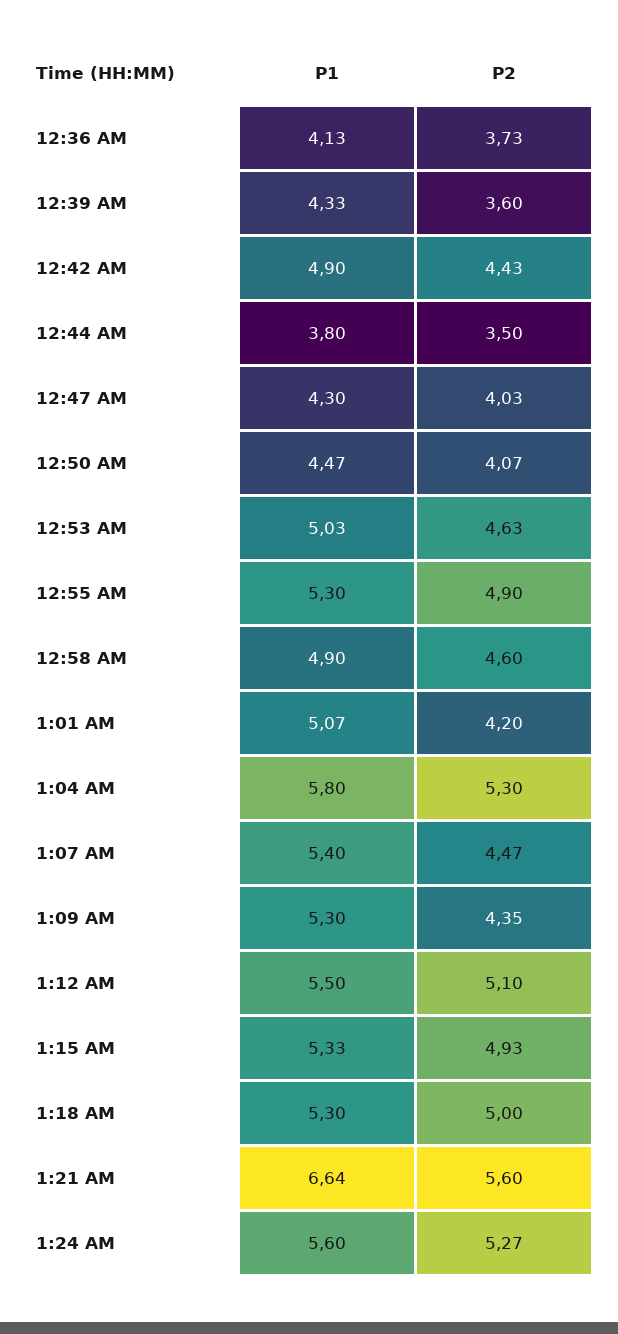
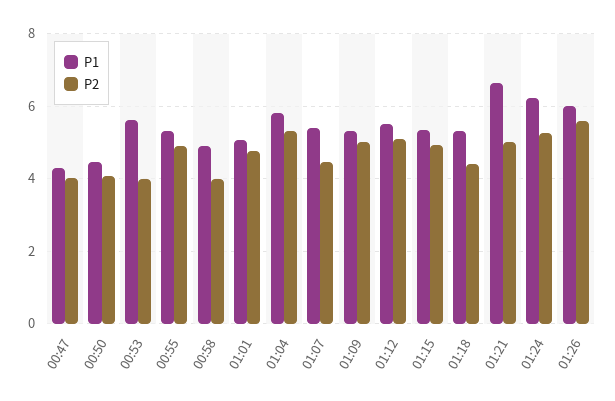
P1, 12:36 AM: 4.13 -> none
P2, 12:36 AM: 3.73 -> none
P1, 12:39 AM: 4.33 -> none
P2, 12:39 AM: 3.6 -> none
P1, 12:42 AM: 4.9 -> none
P2, 12:42 AM: 4.43 -> none
P1, 12:44 AM: 3.8 -> none
P2, 12:44 AM: 3.5 -> none
P1, 12:53 AM: 5.03 -> 5.6
P2, 12:53 AM: 4.63 -> 4
P2, 12:58 AM: 4.6 -> 4
P2, 1:01 AM: 4.2 -> 4.8
P2, 1:09 AM: 4.35 -> 5
P2, 1:18 AM: 5 -> 4.4
P2, 1:21 AM: 5.6 -> 5
P1, 1:24 AM: 5.6 -> 6.2
P1, 01:26: none -> 6
P2, 01:26: none -> 5.6

